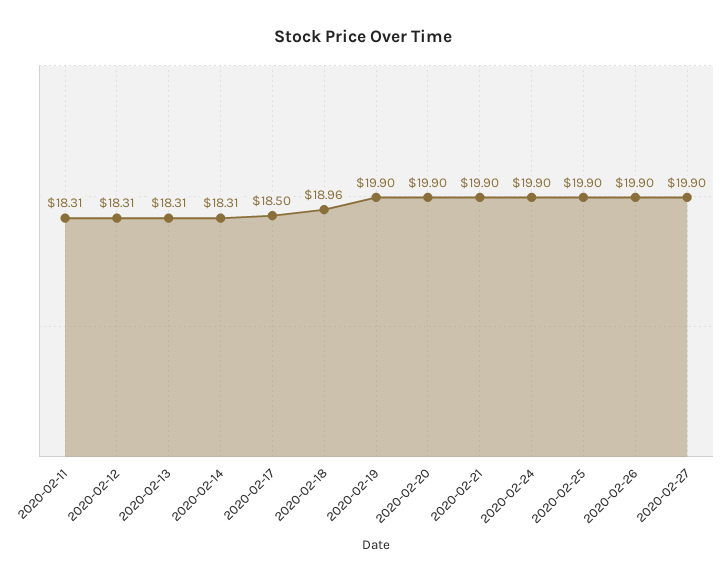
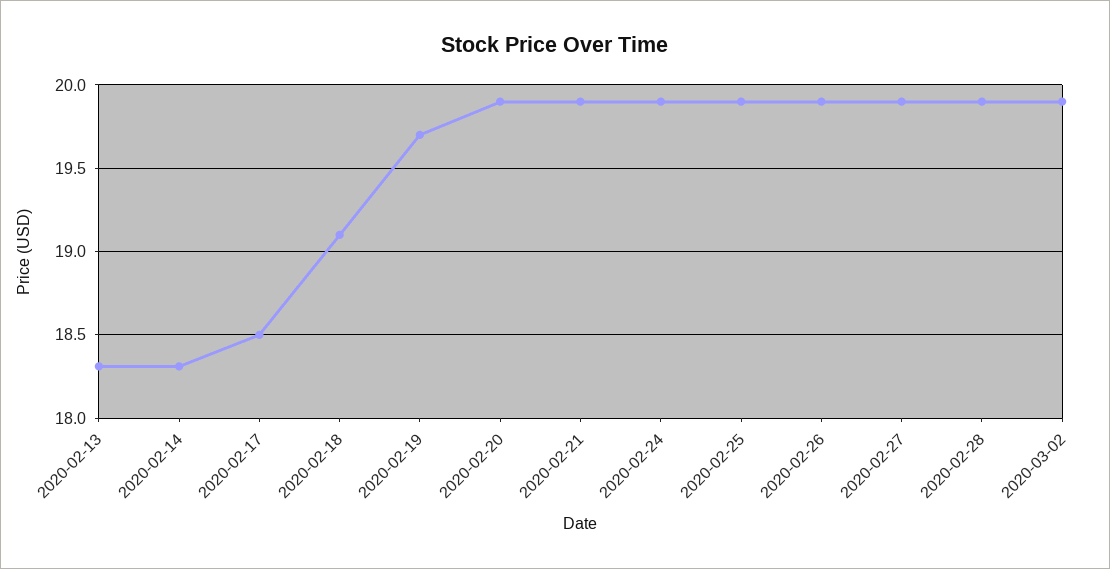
2020-02-11: 18.31 -> none
2020-02-12: 18.31 -> none
2020-02-18: 18.96 -> 19.1
2020-02-19: 19.9 -> 19.7
2020-02-28: none -> 19.9
2020-03-02: none -> 19.9

